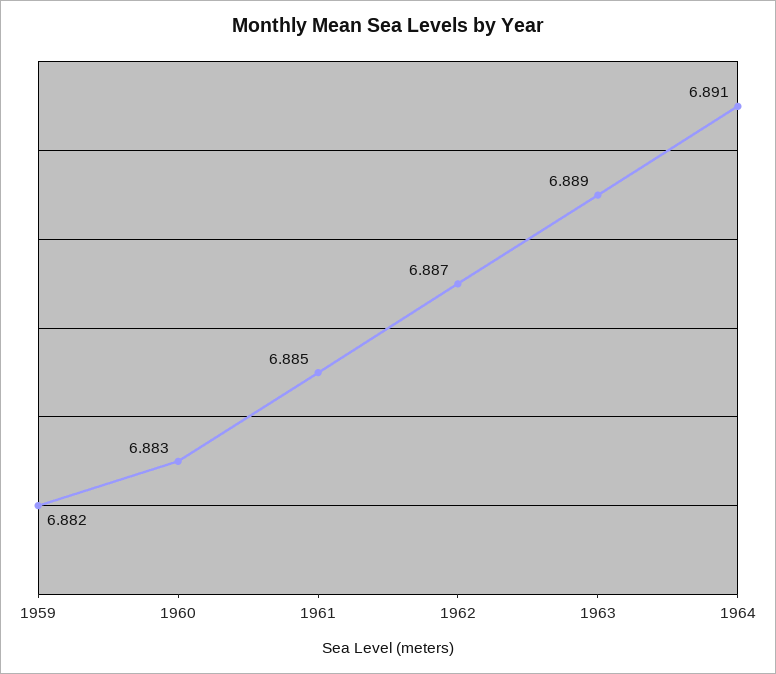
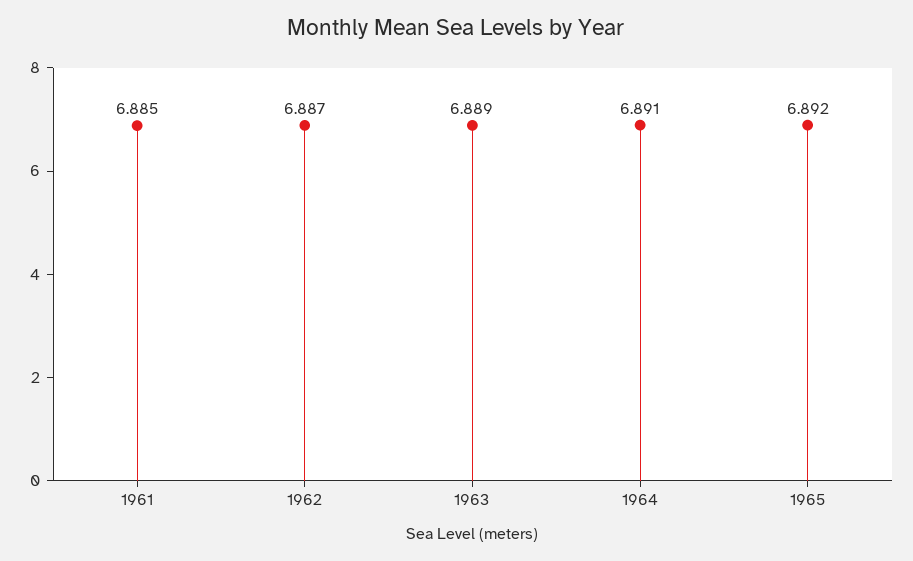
1959: 6.882 -> none
1960: 6.883 -> none
1965: none -> 6.892

